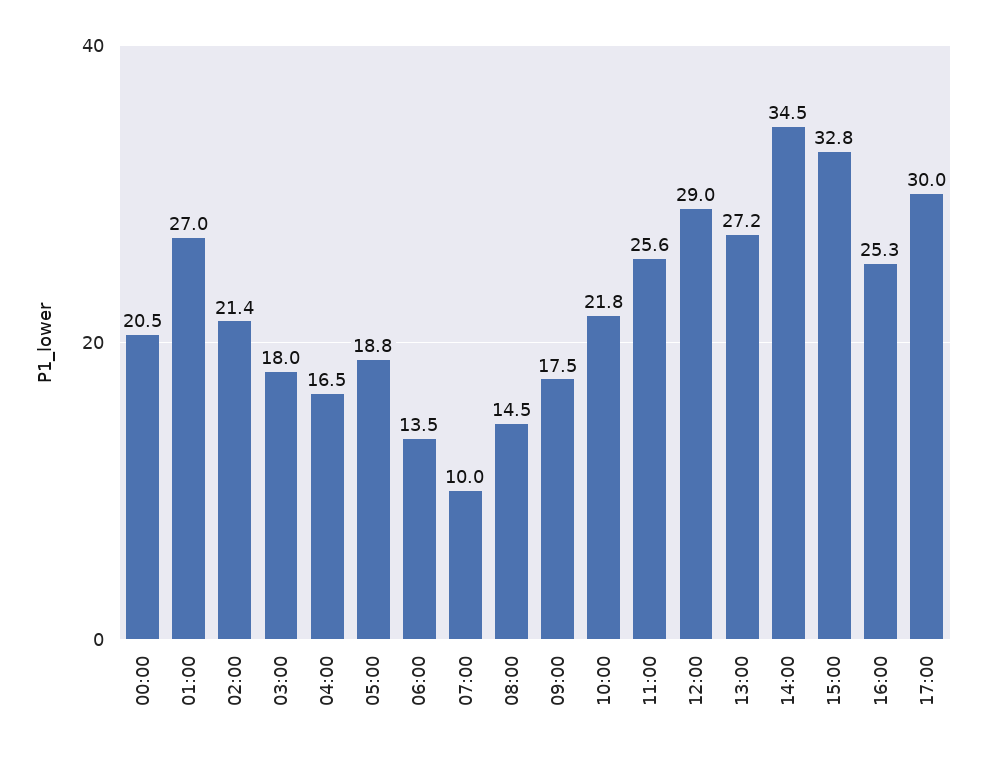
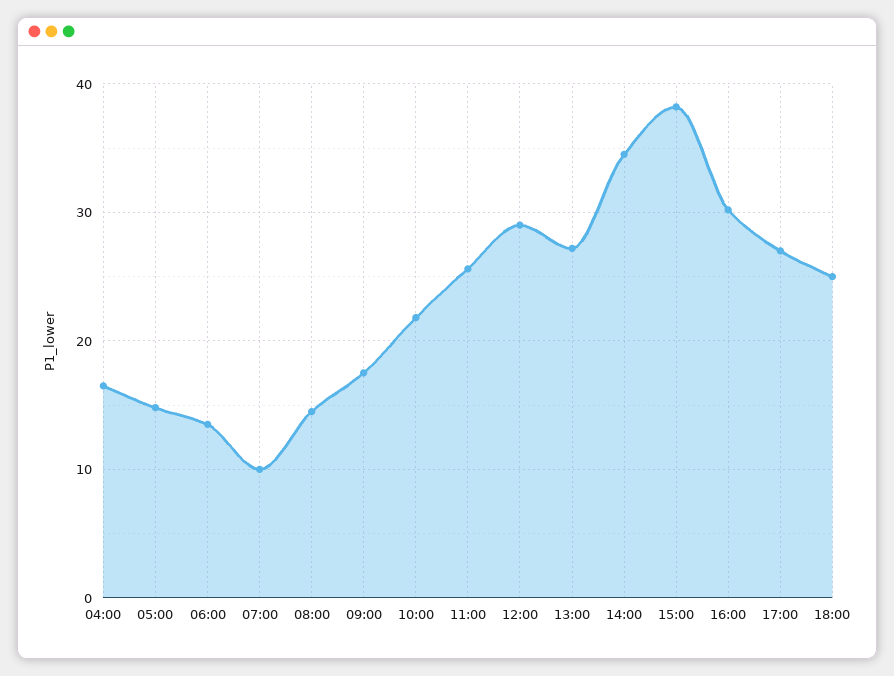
00:00: 20.5 -> none
01:00: 27 -> none
02:00: 21.4 -> none
03:00: 18 -> none
05:00: 18.8 -> 15
15:00: 32.8 -> 38
16:00: 25.3 -> 30
17:00: 30 -> 27
18:00: none -> 25

